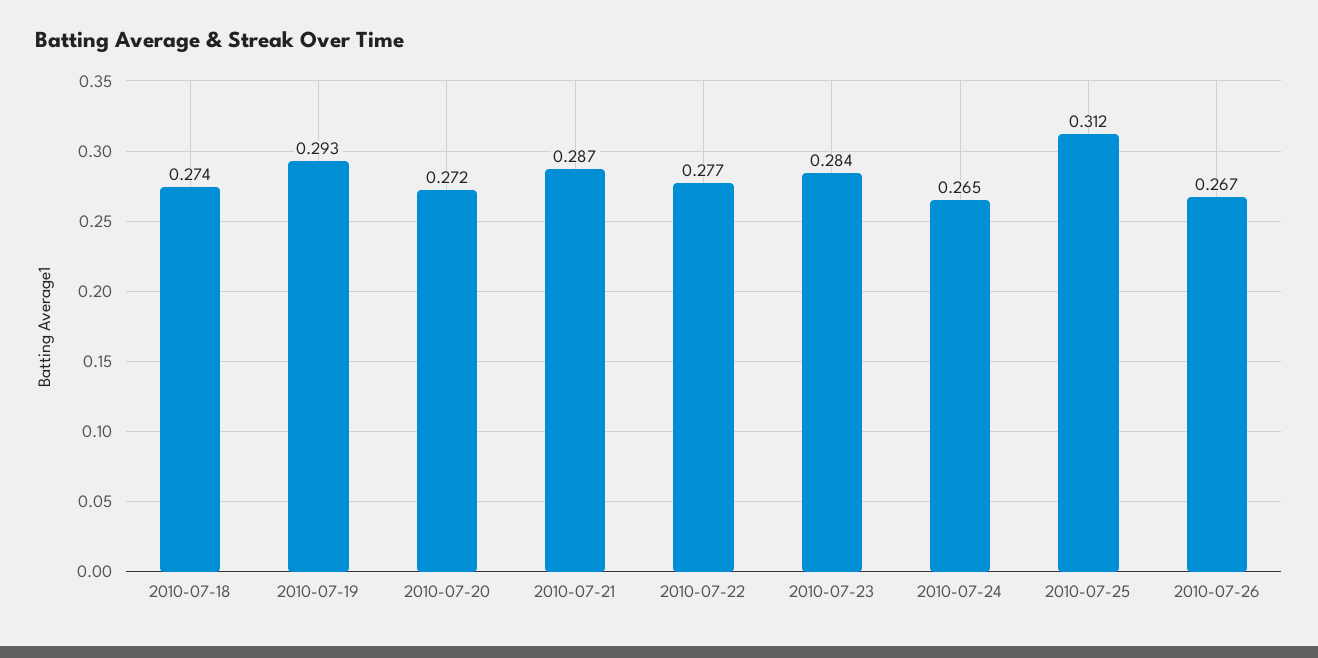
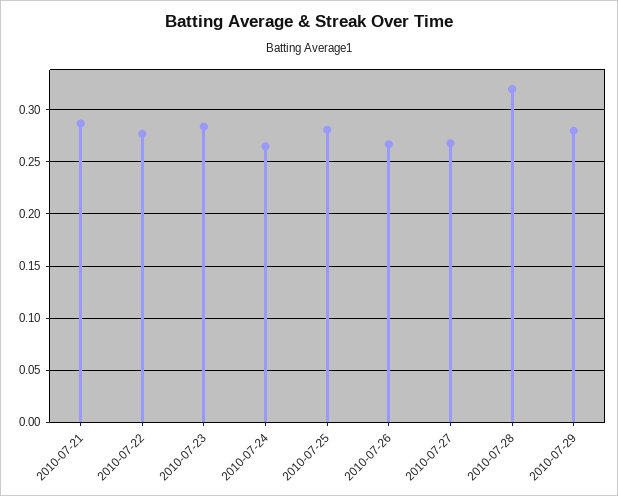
2010-07-18: 0.274 -> none
2010-07-19: 0.293 -> none
2010-07-20: 0.272 -> none
2010-07-25: 0.312 -> 0.28
2010-07-27: none -> 0.27
2010-07-28: none -> 0.32
2010-07-29: none -> 0.28

